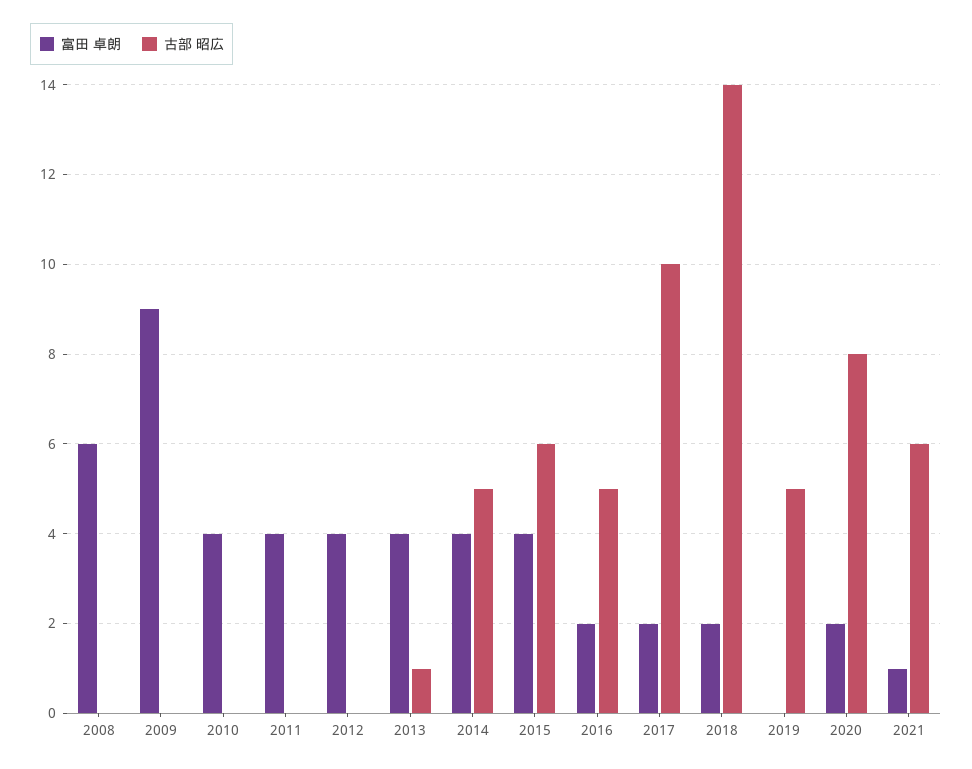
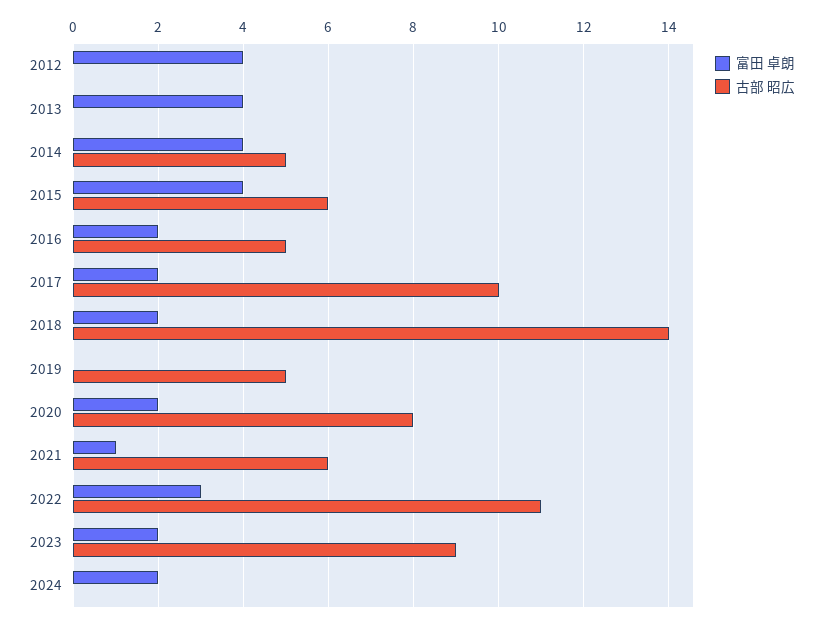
富田 卓朗, 2008: 6 -> none
古部 昭広, 2008: 0 -> none
富田 卓朗, 2009: 9 -> none
古部 昭広, 2009: 0 -> none
富田 卓朗, 2010: 4 -> none
古部 昭広, 2010: 0 -> none
富田 卓朗, 2011: 4 -> none
古部 昭広, 2011: 0 -> none
古部 昭広, 2013: 1 -> 0
富田 卓朗, 2022: none -> 3
古部 昭広, 2022: none -> 11
富田 卓朗, 2023: none -> 2
古部 昭広, 2023: none -> 9
富田 卓朗, 2024: none -> 2
古部 昭広, 2024: none -> 0

